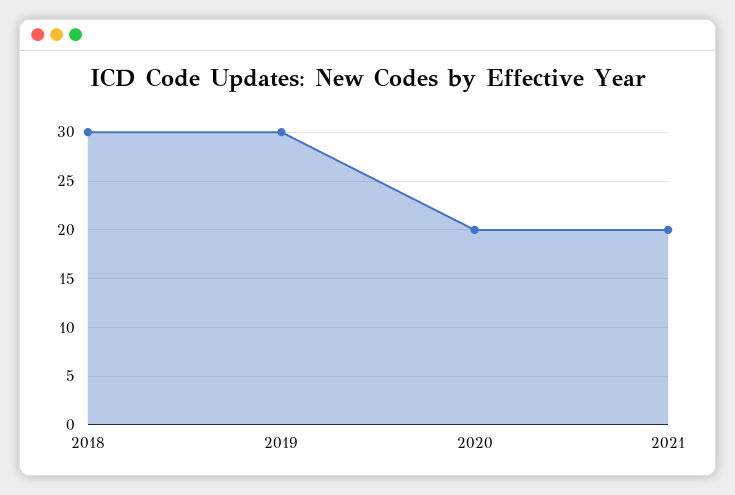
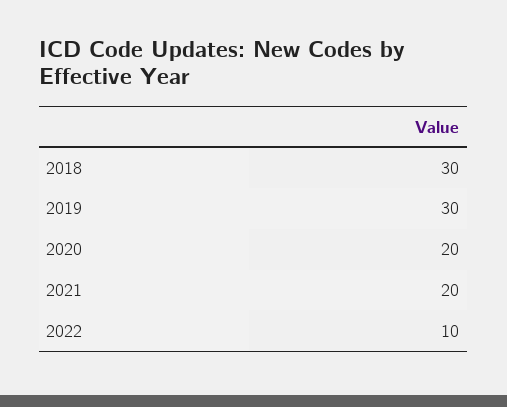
2022: none -> 10

